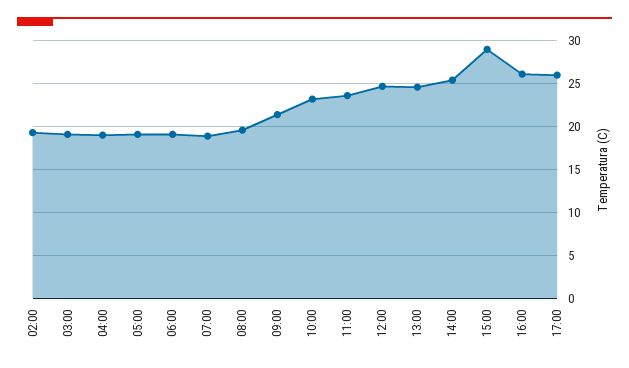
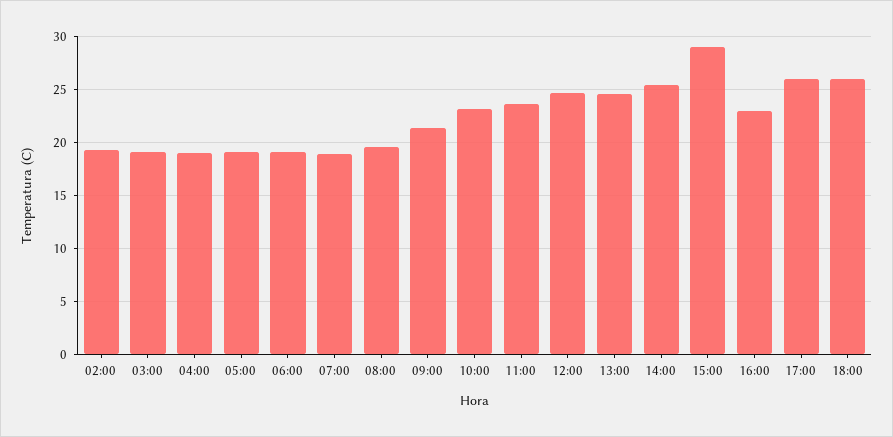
16:00: 26 -> 23
18:00: none -> 26

